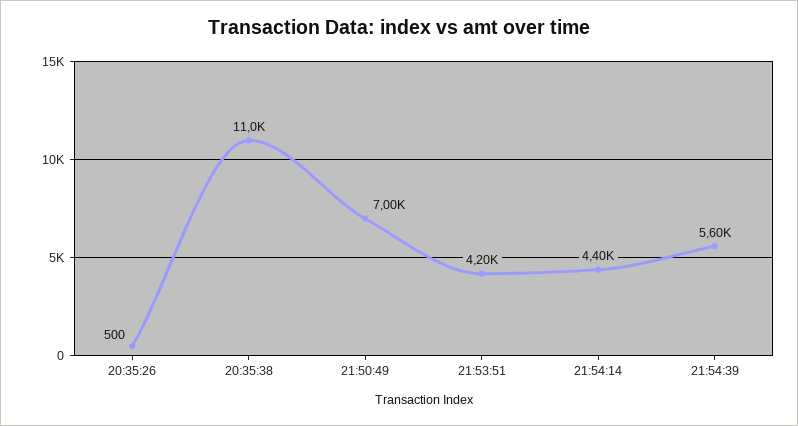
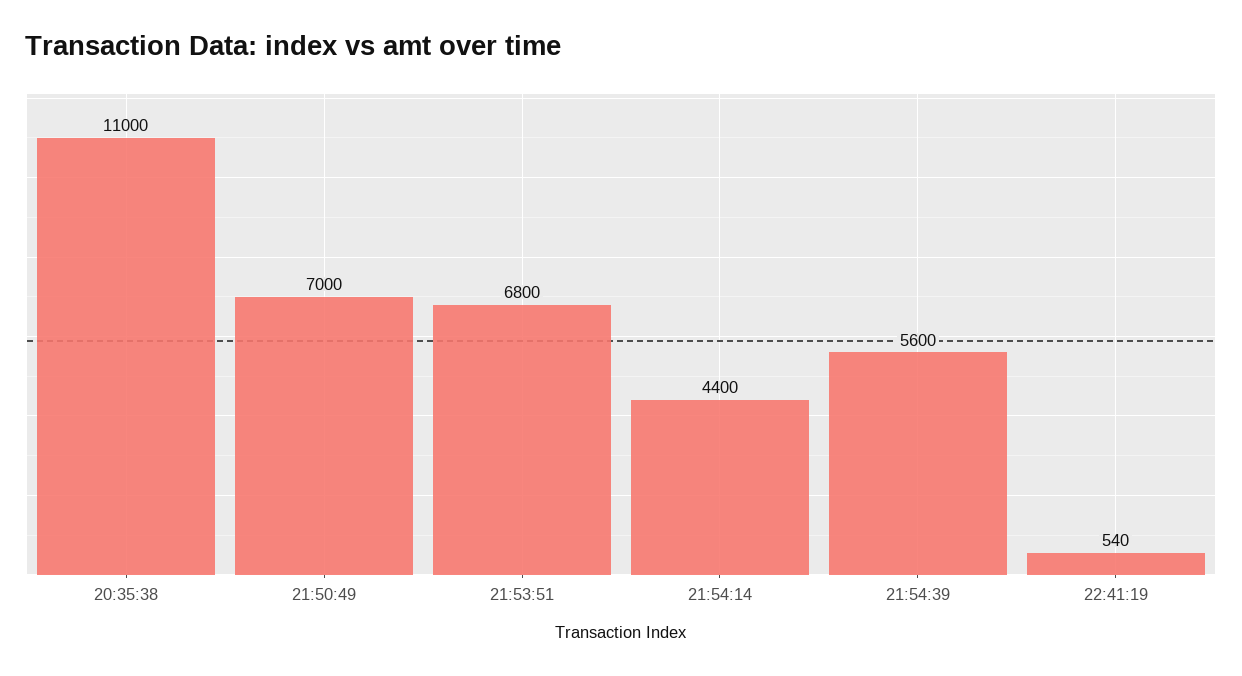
20:35:26: 500 -> none
21:53:51: 4200 -> 6800
22:41:19: none -> 540

